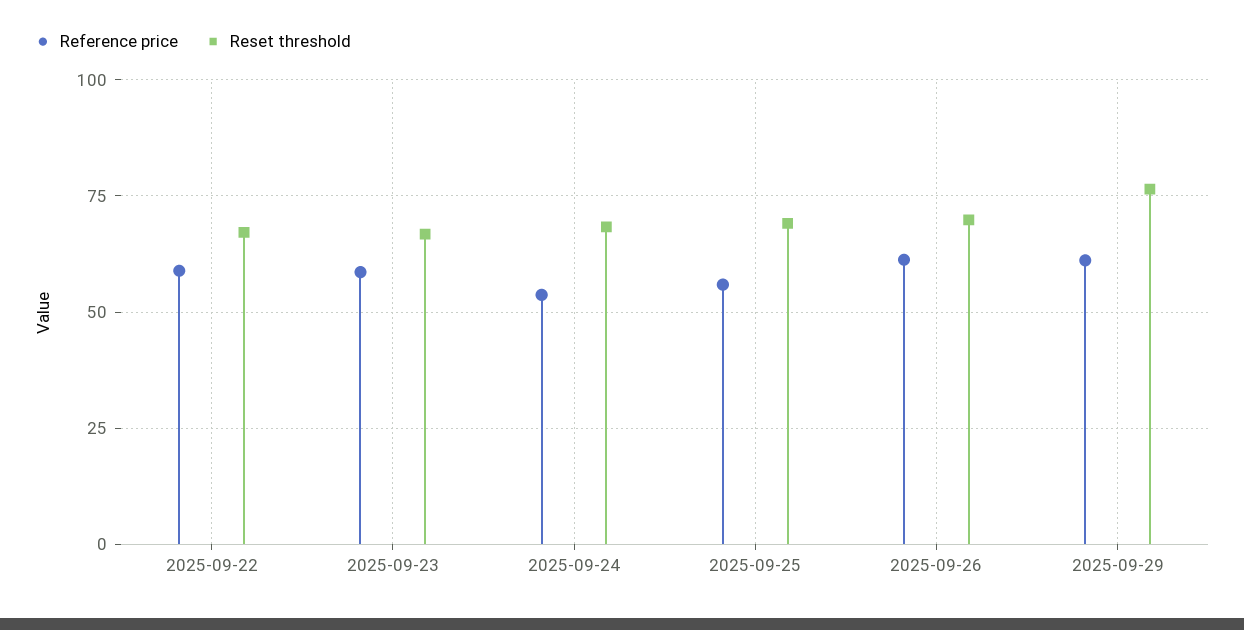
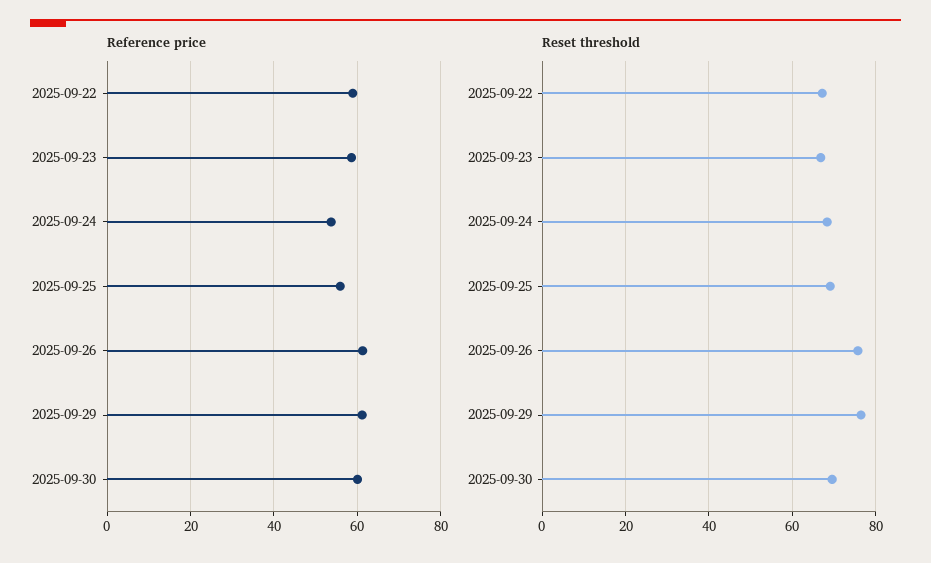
Reset threshold, 2025-09-26: 70 -> 76
Reference price, 2025-09-30: none -> 60
Reset threshold, 2025-09-30: none -> 70

